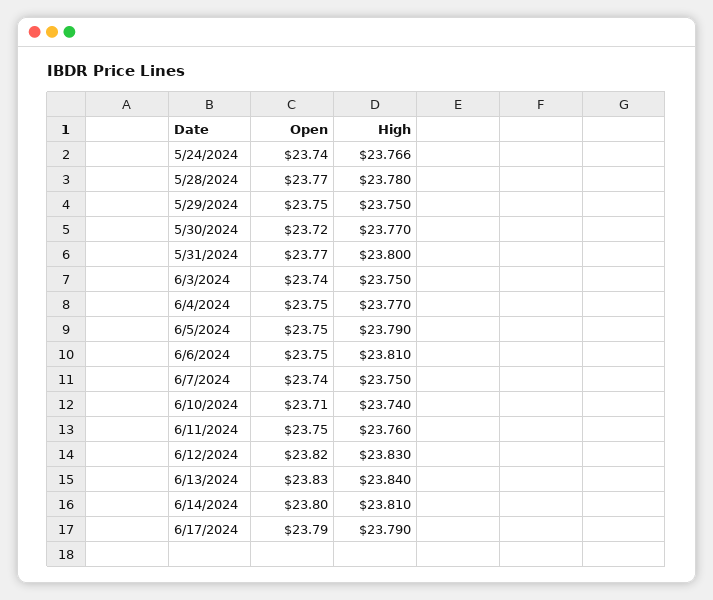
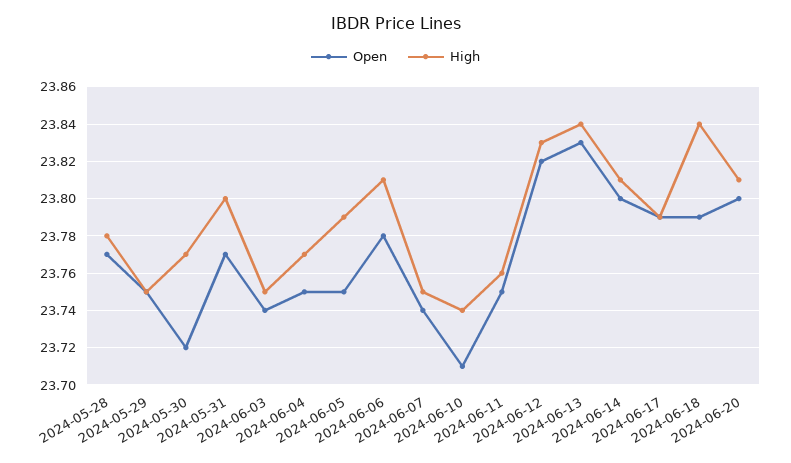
Open, 5/24/2024: 23.74 -> none
High, 5/24/2024: 23.766 -> none
Open, 6/6/2024: 23.75 -> 23.78
Open, 2024-06-18: none -> 23.79
High, 2024-06-18: none -> 23.84
Open, 2024-06-20: none -> 23.8
High, 2024-06-20: none -> 23.81

